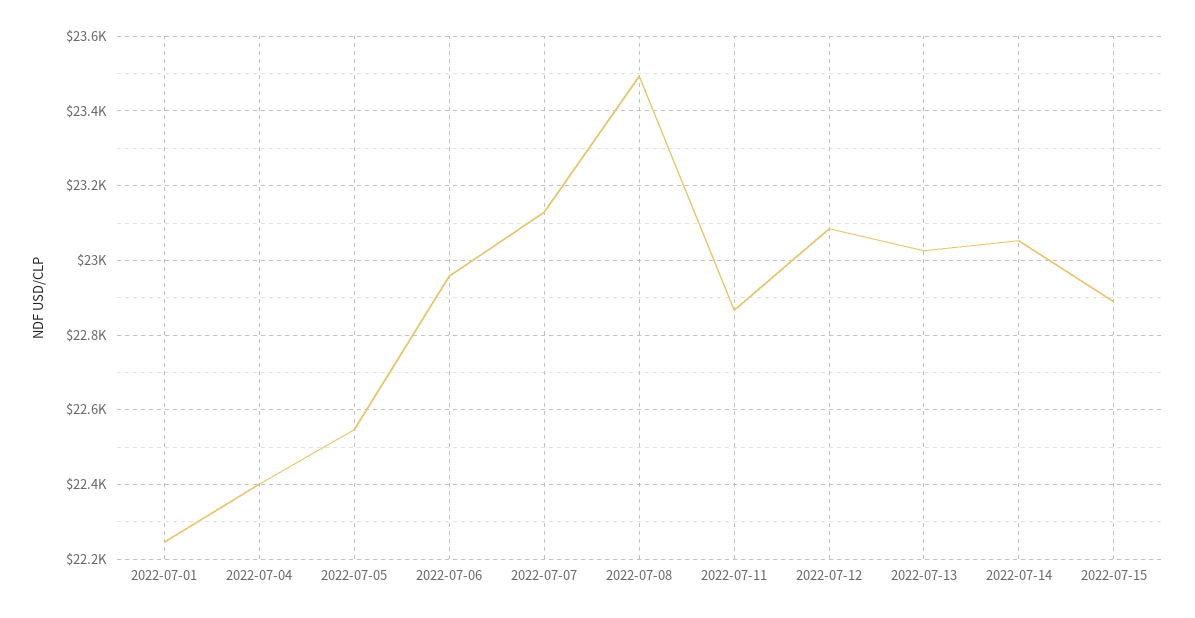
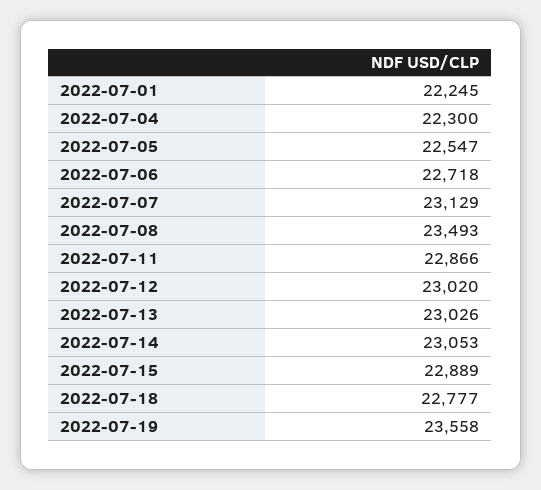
2022-07-04: 22400 -> 22300
2022-07-06: 22960 -> 22718
2022-07-12: 23080 -> 23020
2022-07-18: none -> 22777
2022-07-19: none -> 23558

